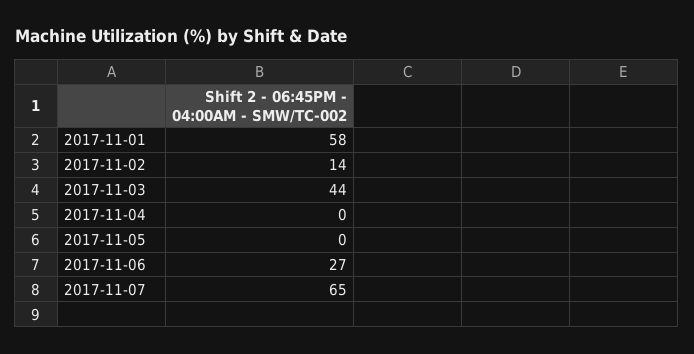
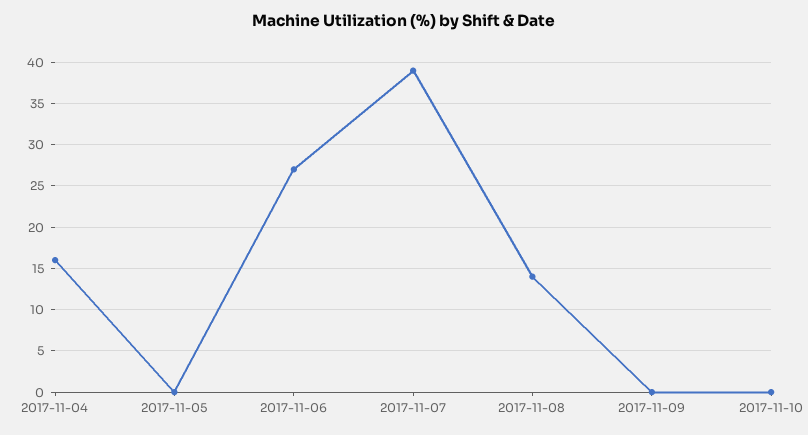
2017-11-01: 58 -> none
2017-11-02: 14 -> none
2017-11-03: 44 -> none
2017-11-04: 0 -> 16
2017-11-07: 65 -> 39
2017-11-08: none -> 14
2017-11-09: none -> 0
2017-11-10: none -> 0

